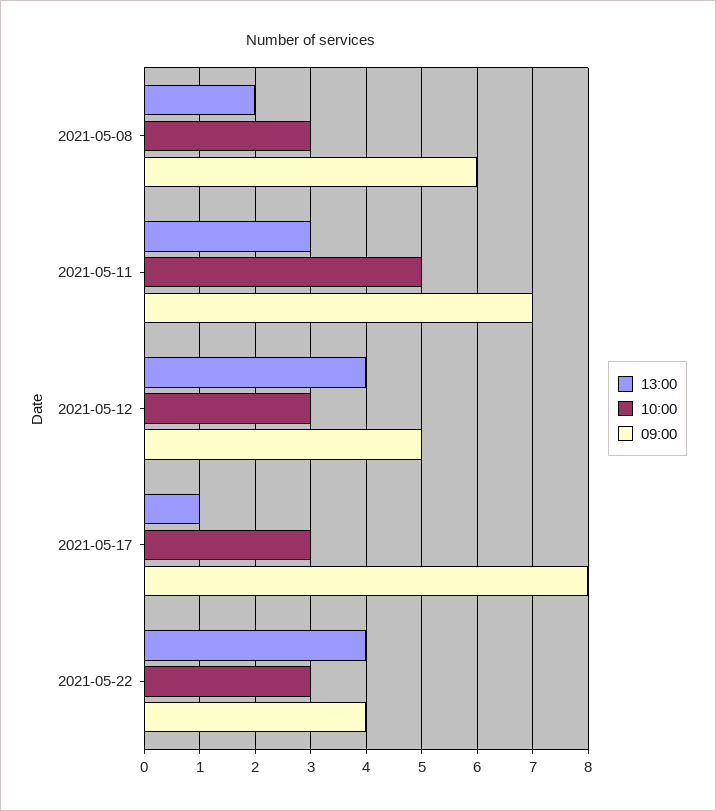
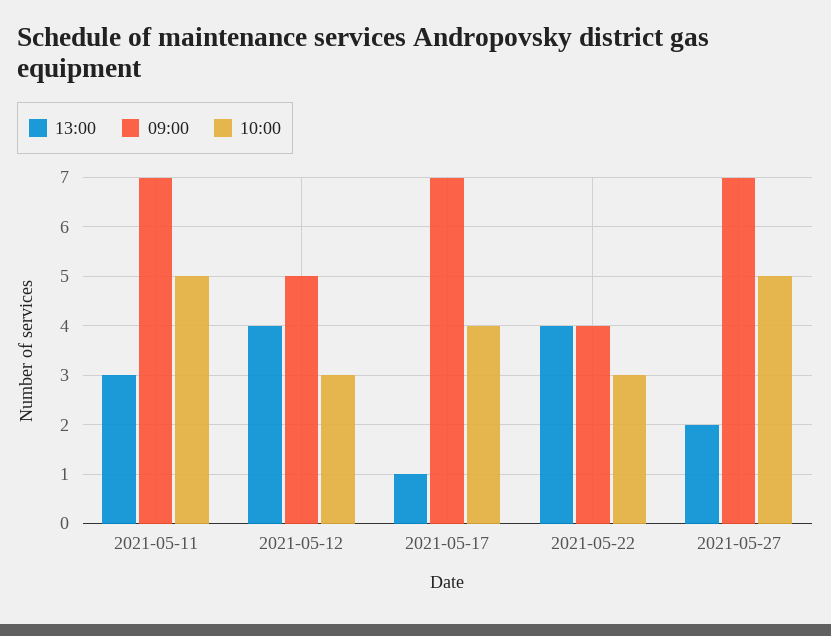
13:00, 2021-05-08: 2 -> none
10:00, 2021-05-08: 3 -> none
09:00, 2021-05-08: 6 -> none
10:00, 2021-05-17: 3 -> 4
09:00, 2021-05-17: 8 -> 7
13:00, 2021-05-27: none -> 2
09:00, 2021-05-27: none -> 7
10:00, 2021-05-27: none -> 5

